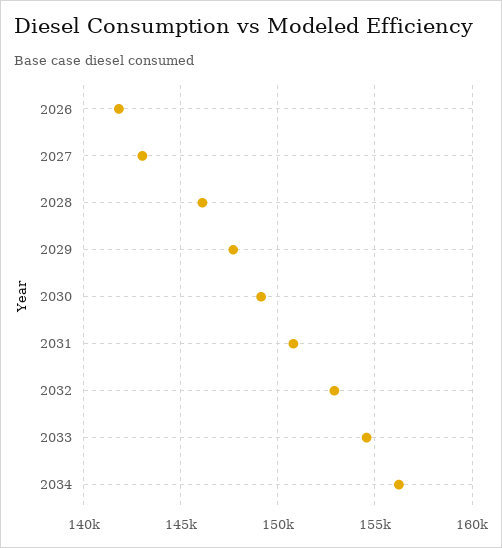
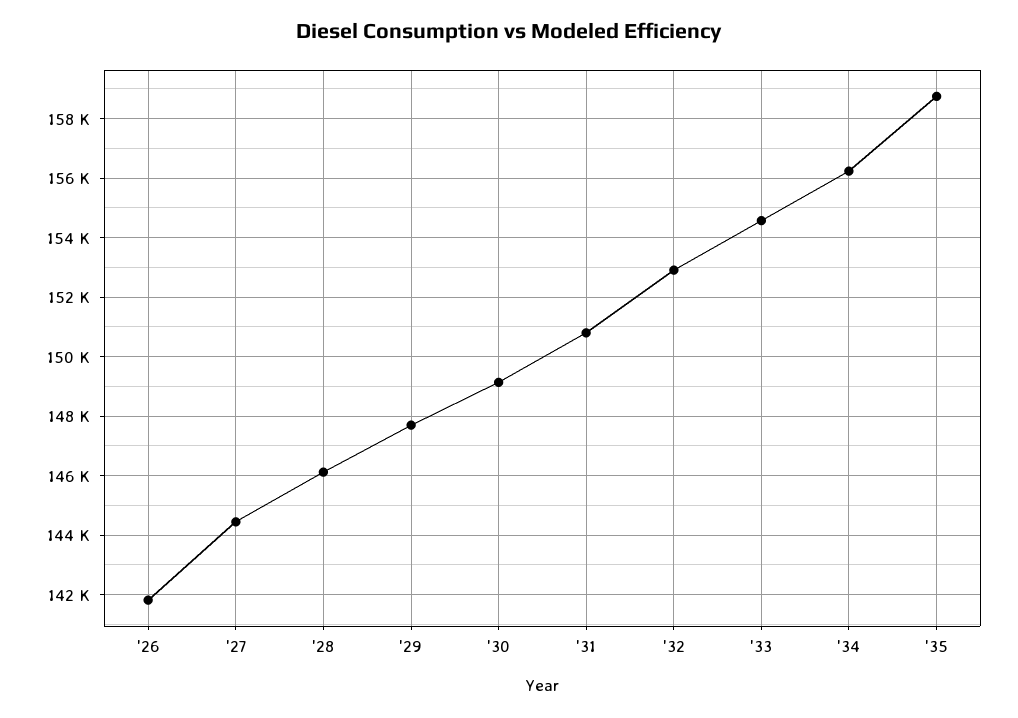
2027: 143000 -> 144500
'35: none -> 158750

